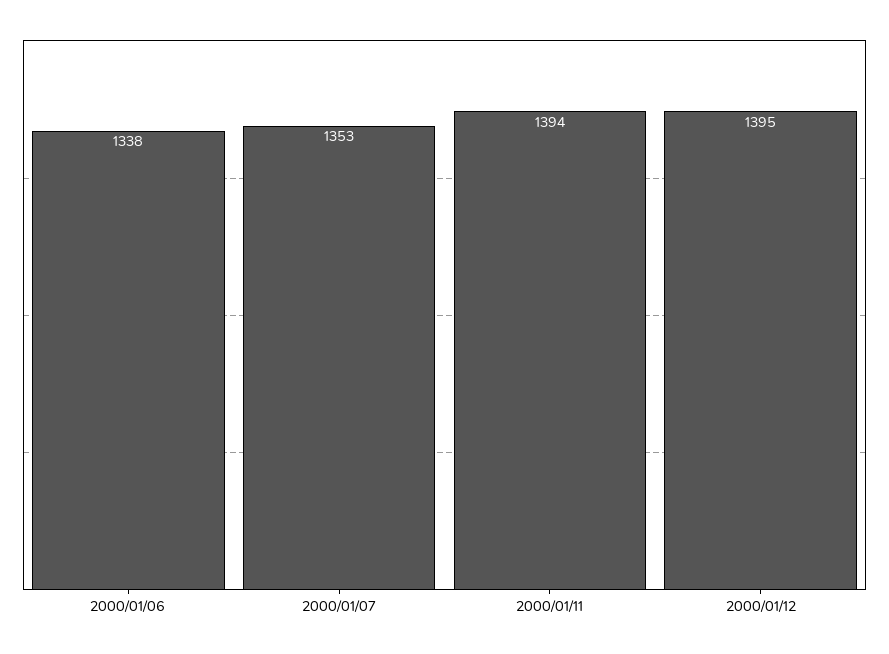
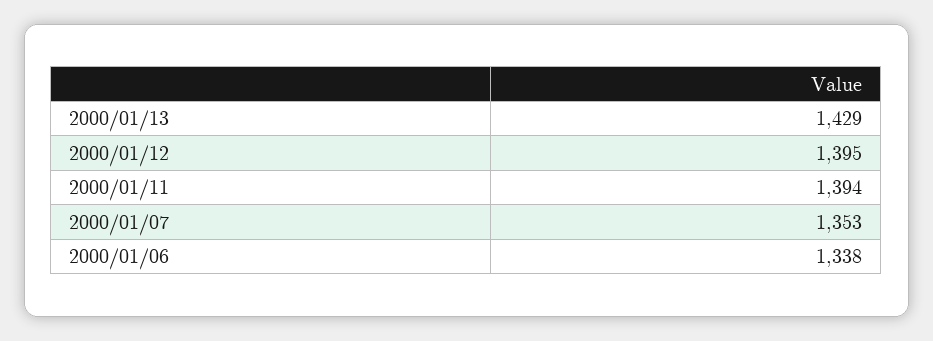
2000/01/13: none -> 1429

